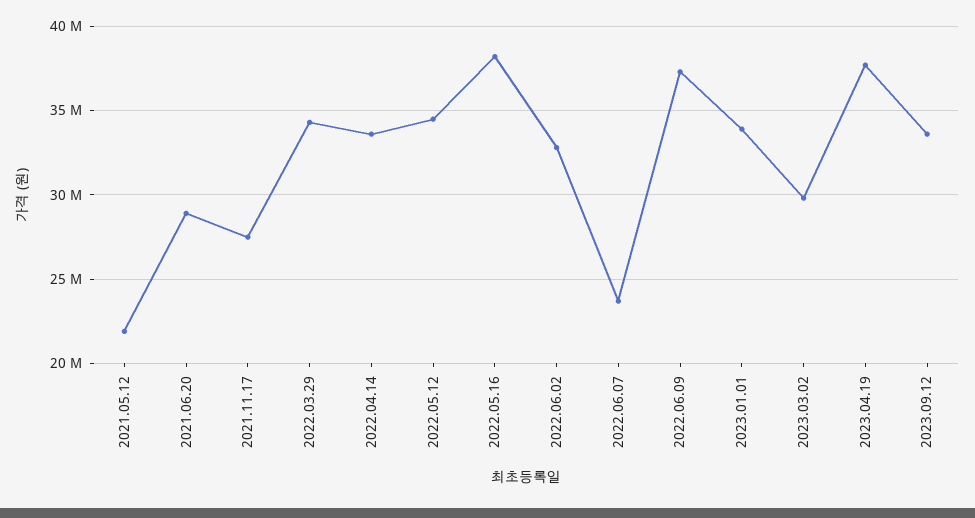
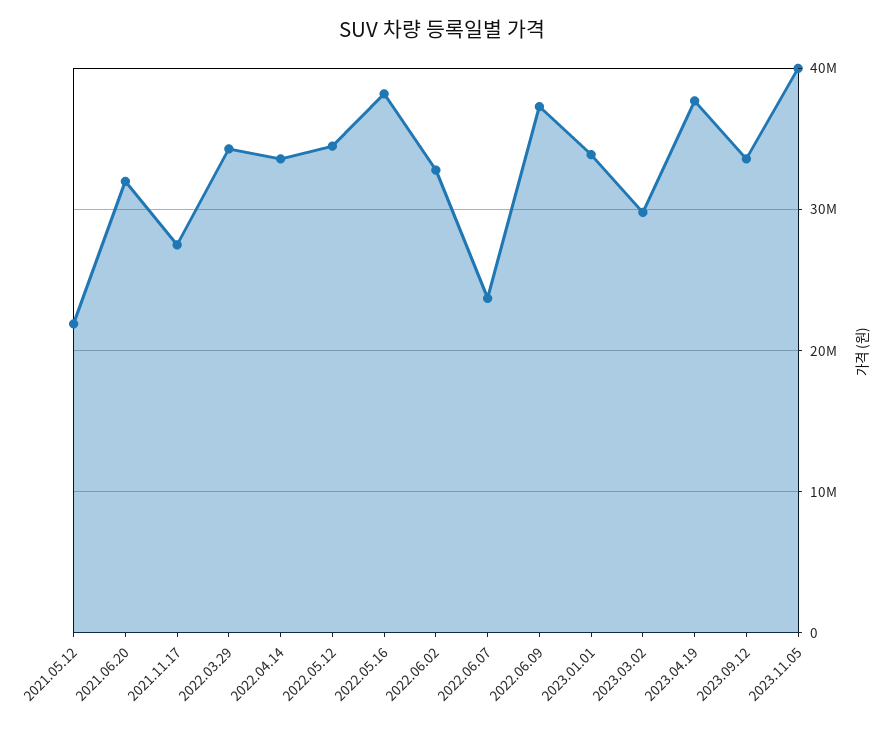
2021.06.20: 29000000 -> 32000000
2023.11.05: none -> 40000000

